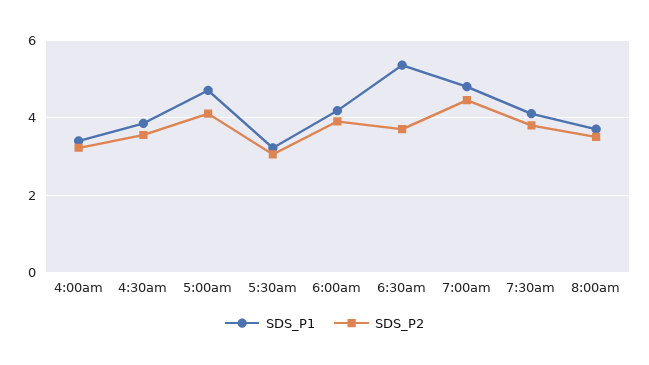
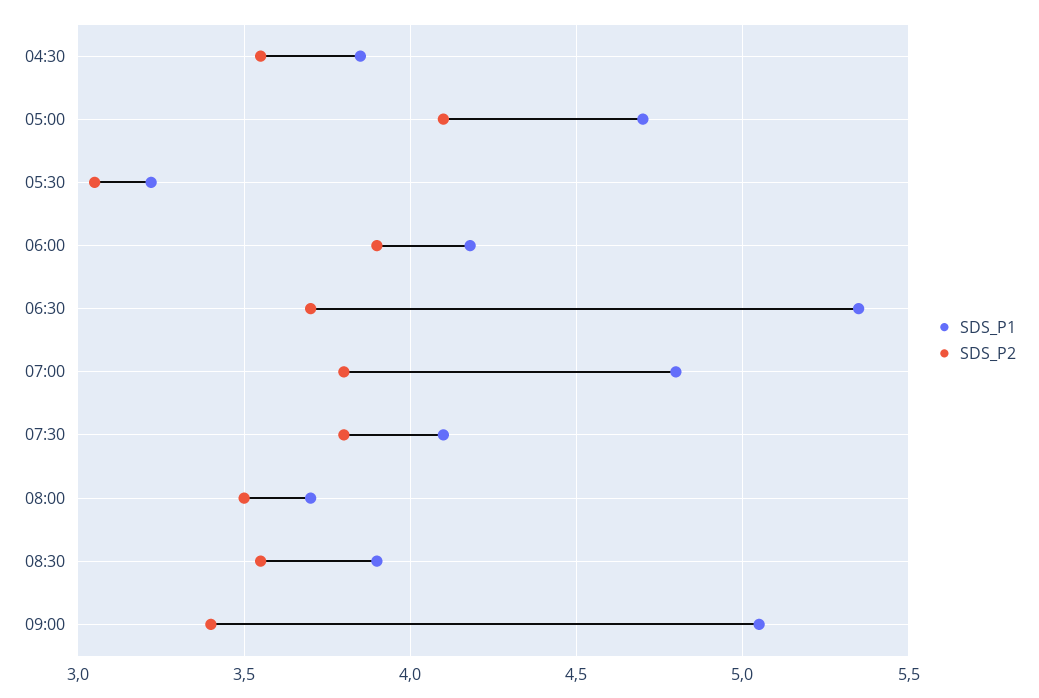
SDS_P1, 4:00am: 3.4 -> none
SDS_P2, 4:00am: 3.2 -> none
SDS_P2, 7:00am: 4.4 -> 3.8
SDS_P1, 08:30: none -> 3.9
SDS_P2, 08:30: none -> 3.55
SDS_P1, 09:00: none -> 5.05
SDS_P2, 09:00: none -> 3.4

